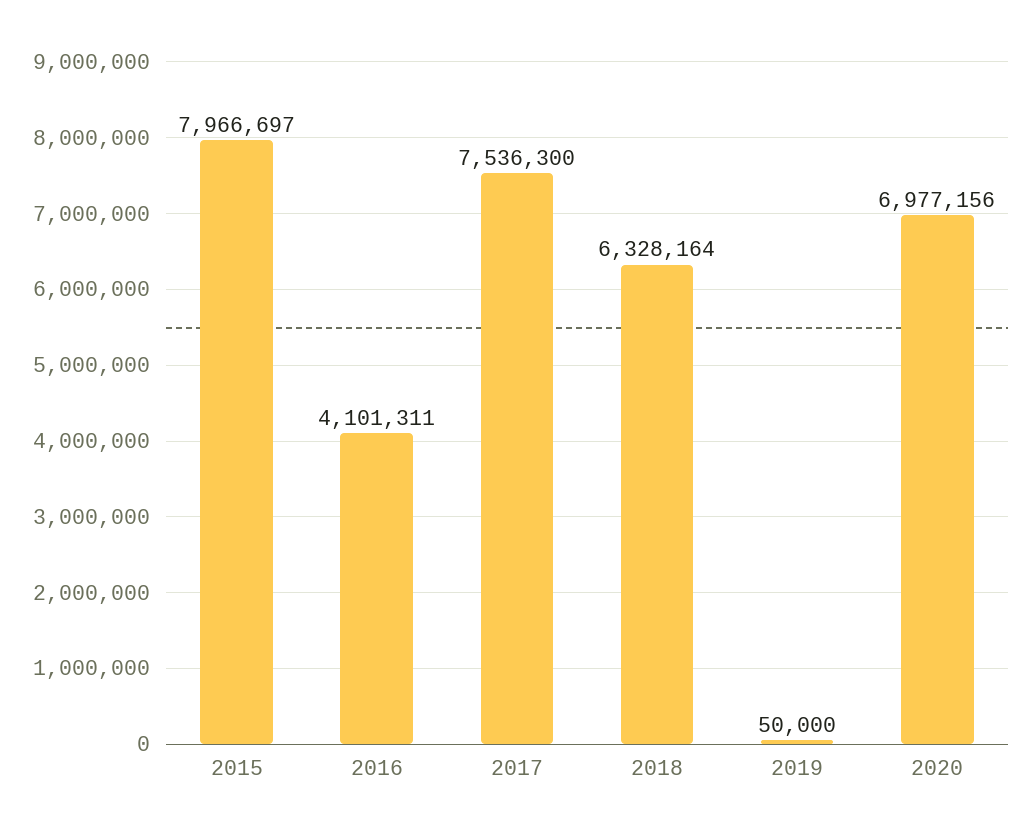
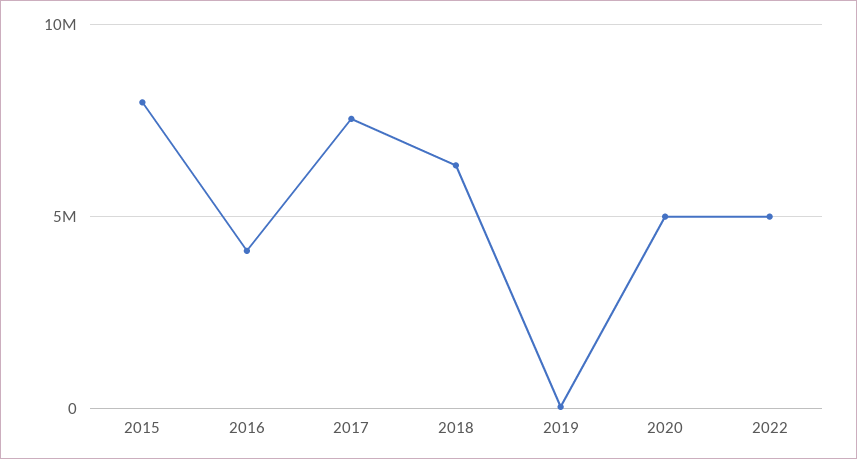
2020: 6977156 -> 5000000
2022: none -> 5000000

